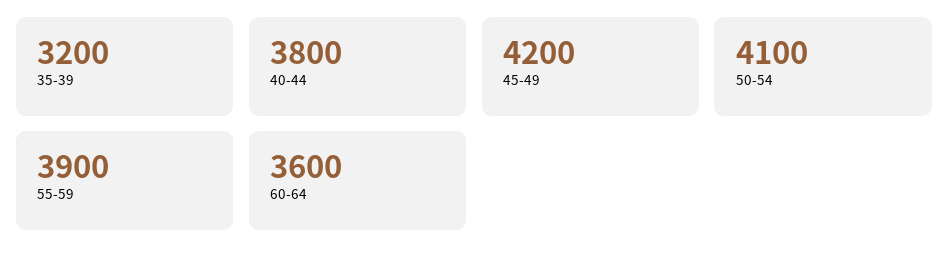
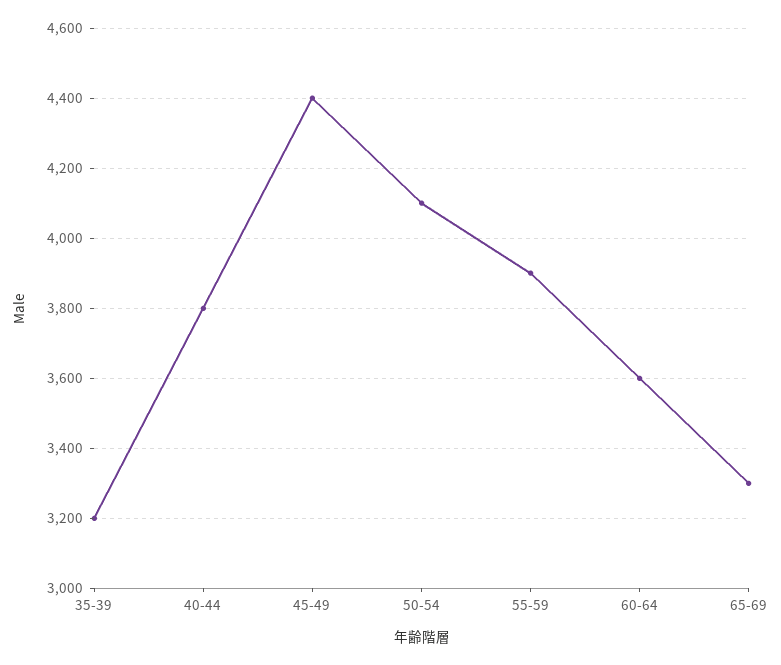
45-49: 4200 -> 4400
65-69: none -> 3300

